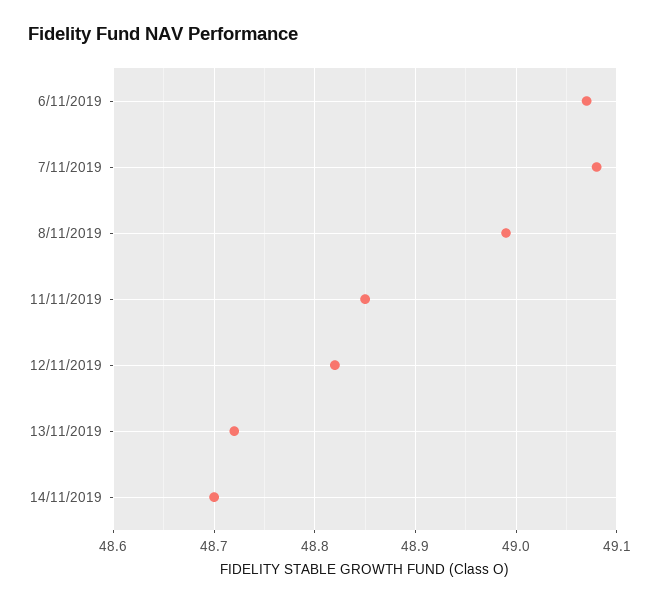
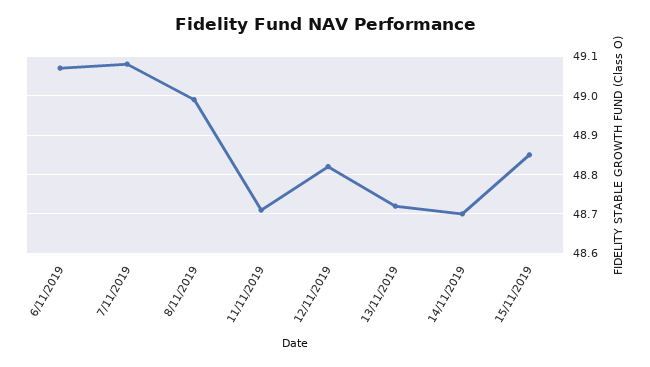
11/11/2019: 48.85 -> 48.7
15/11/2019: none -> 48.85

